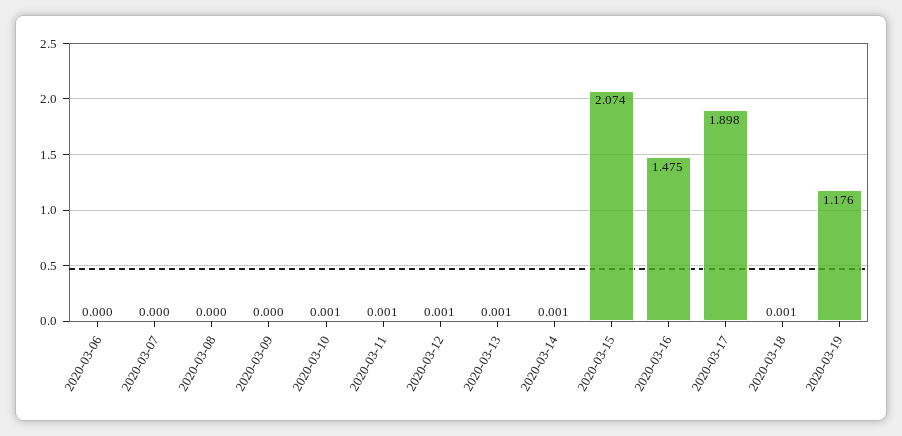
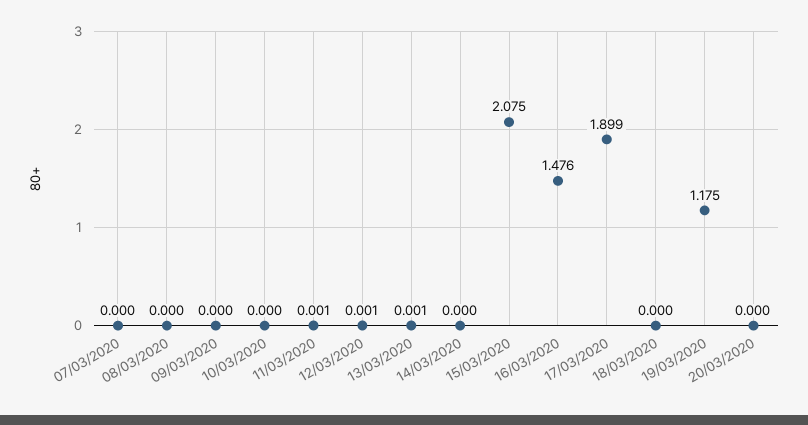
2020-03-06: 0 -> none
2020-03-10: 0.001 -> 0
2020-03-14: 0.001 -> 0
2020-03-15: 2.074 -> 2.075
2020-03-16: 1.475 -> 1.476
2020-03-17: 1.898 -> 1.899
2020-03-18: 0.001 -> 0
2020-03-19: 1.176 -> 1.175
20/03/2020: none -> 0

